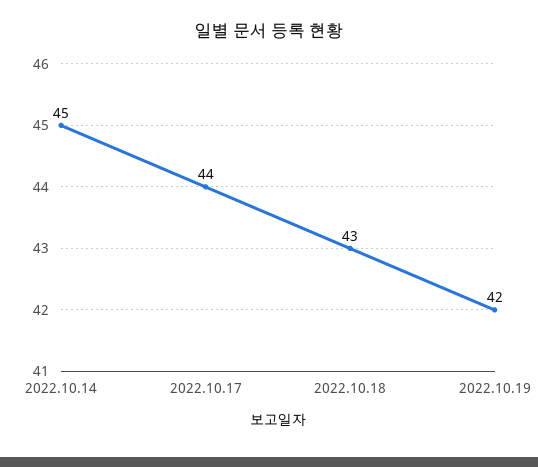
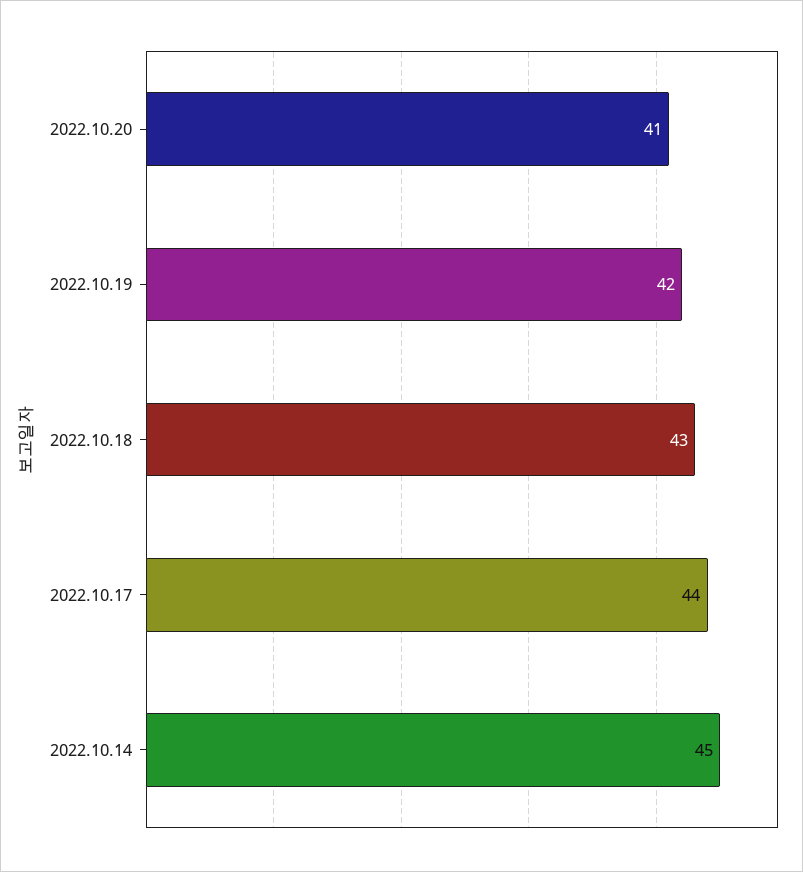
2022.10.20: none -> 41

